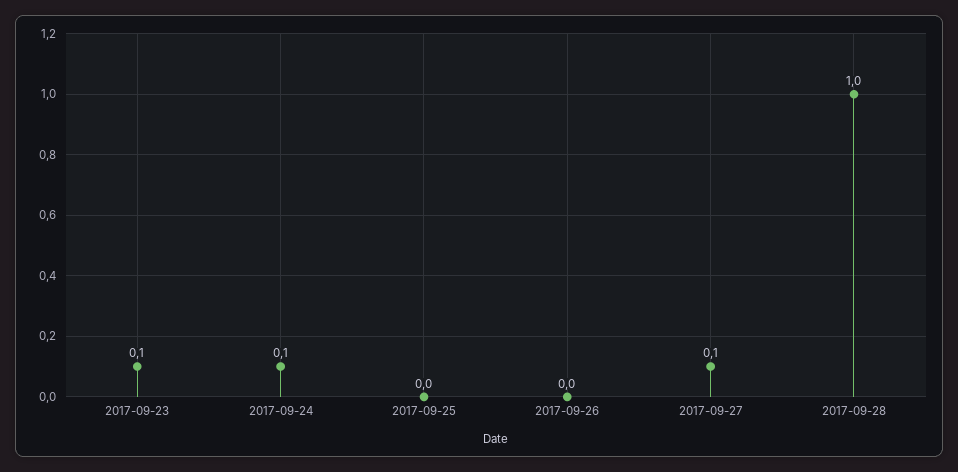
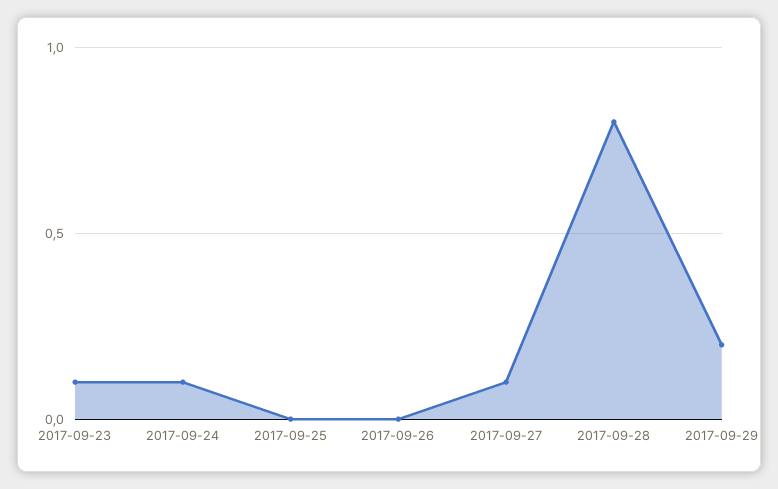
2017-09-28: 1 -> 0.8
2017-09-29: none -> 0.2

